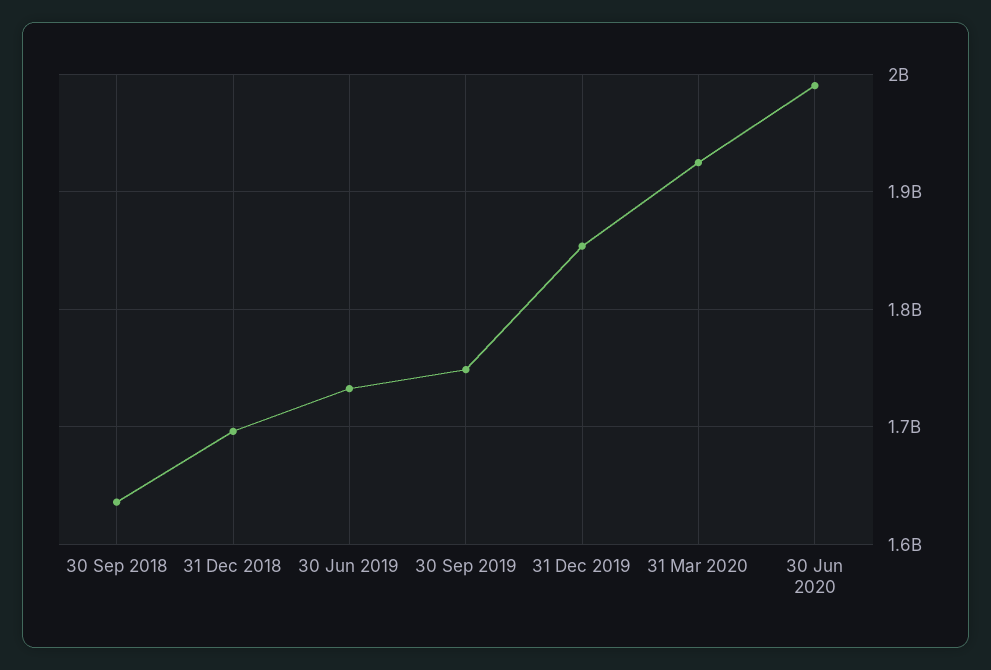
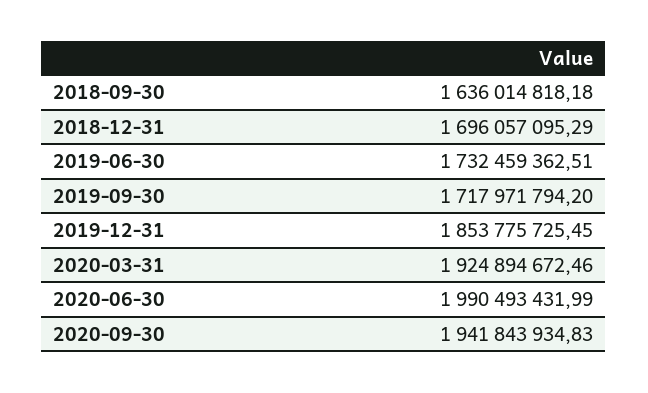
30 Sep 2019: 1750000000 -> 1717971794.2
2020-09-30: none -> 1941843934.83

